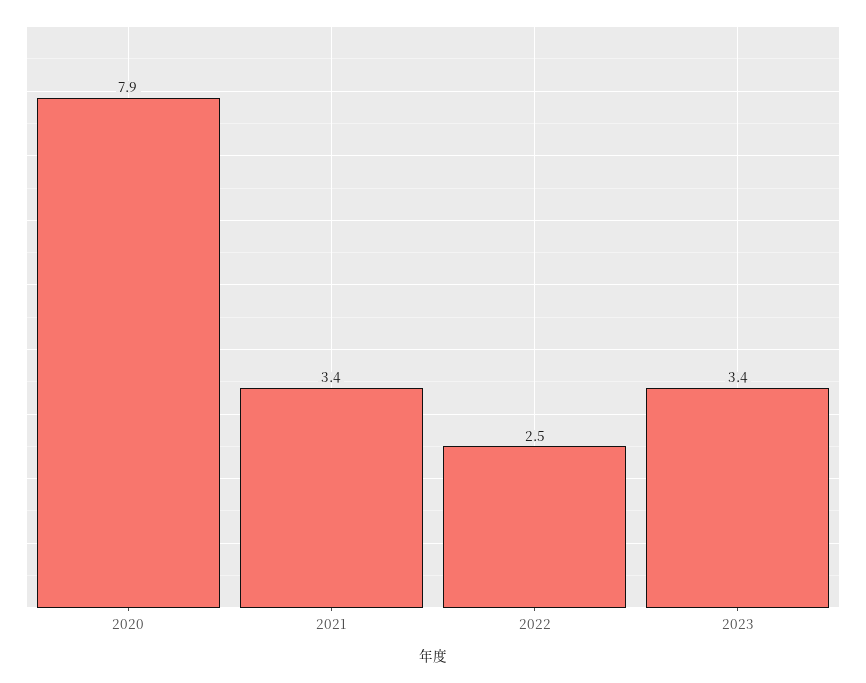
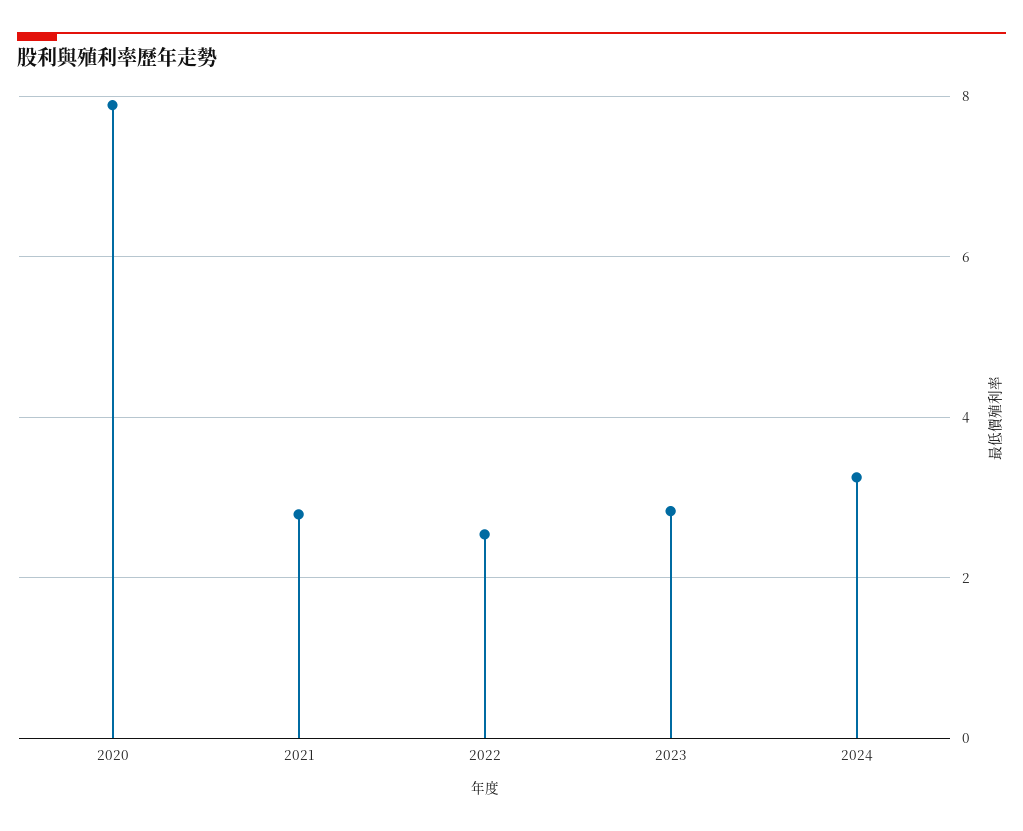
2021: 3.4 -> 2.8
2023: 3.4 -> 2.8
2024: none -> 3.2

